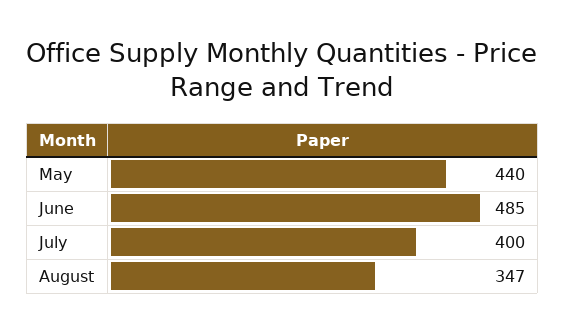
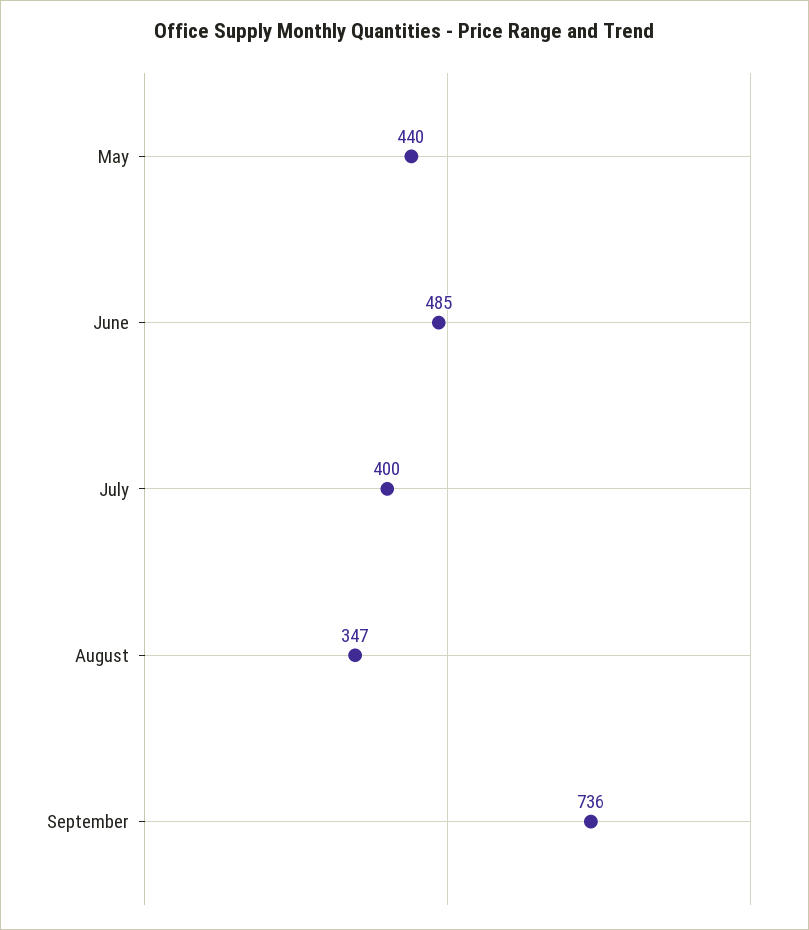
September: none -> 736

